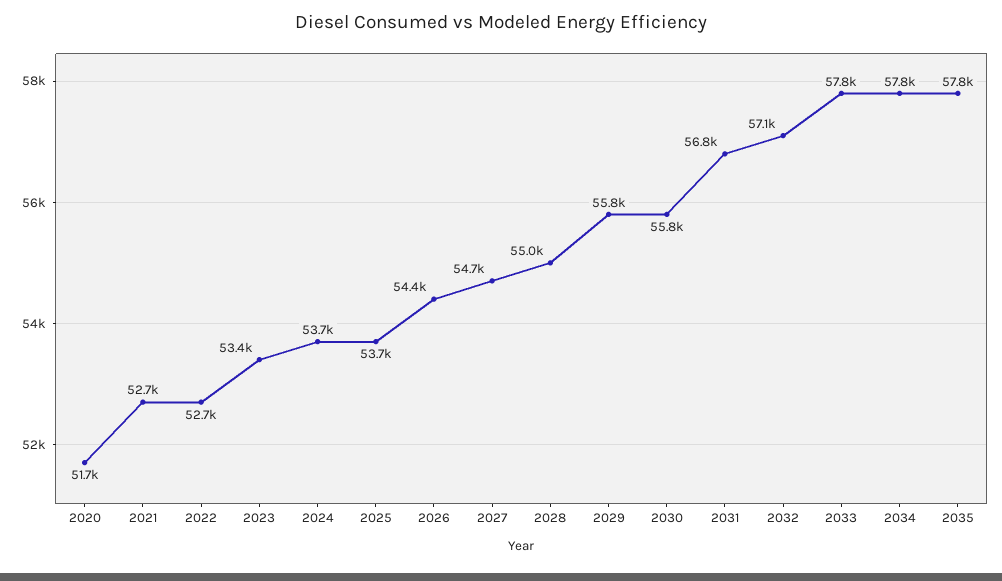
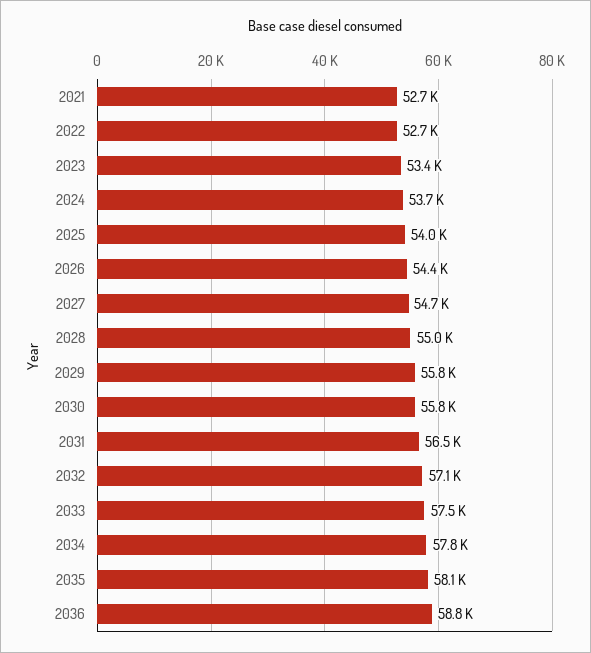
2020: 51700 -> none
2025: 53700 -> 54000
2031: 56800 -> 56500
2033: 57800 -> 57500
2035: 57800 -> 58100
2036: none -> 58800

